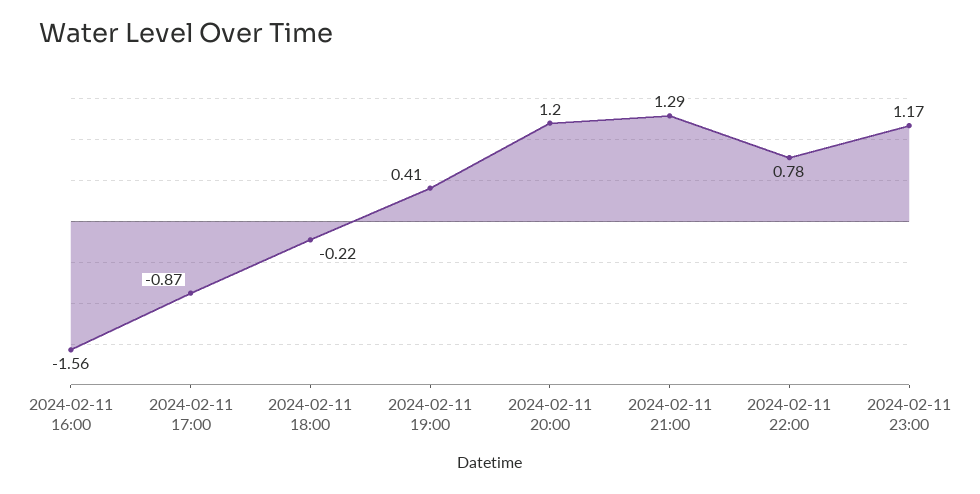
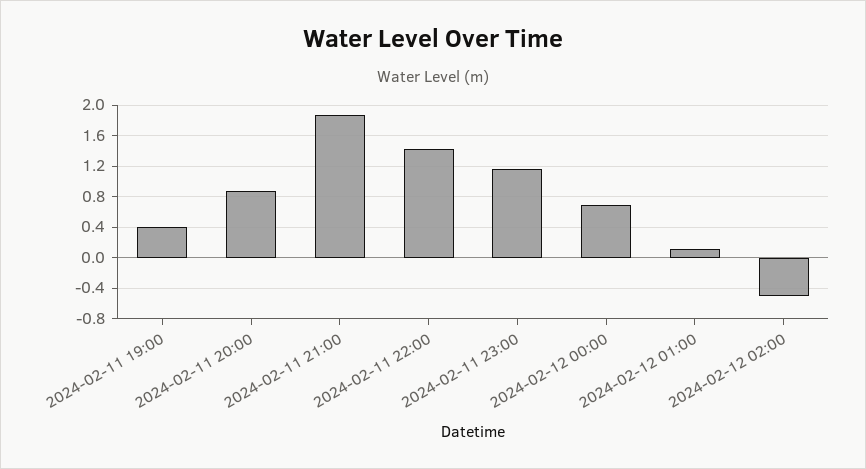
2024-02-11 16:00: -1.56 -> none
2024-02-11 17:00: -0.87 -> none
2024-02-11 18:00: -0.22 -> none
2024-02-11 20:00: 1.2 -> 0.9
2024-02-11 21:00: 1.29 -> 1.9
2024-02-11 22:00: 0.78 -> 1.4
2024-02-12 00:00: none -> 0.7
2024-02-12 01:00: none -> 0.1
2024-02-12 02:00: none -> -0.5

